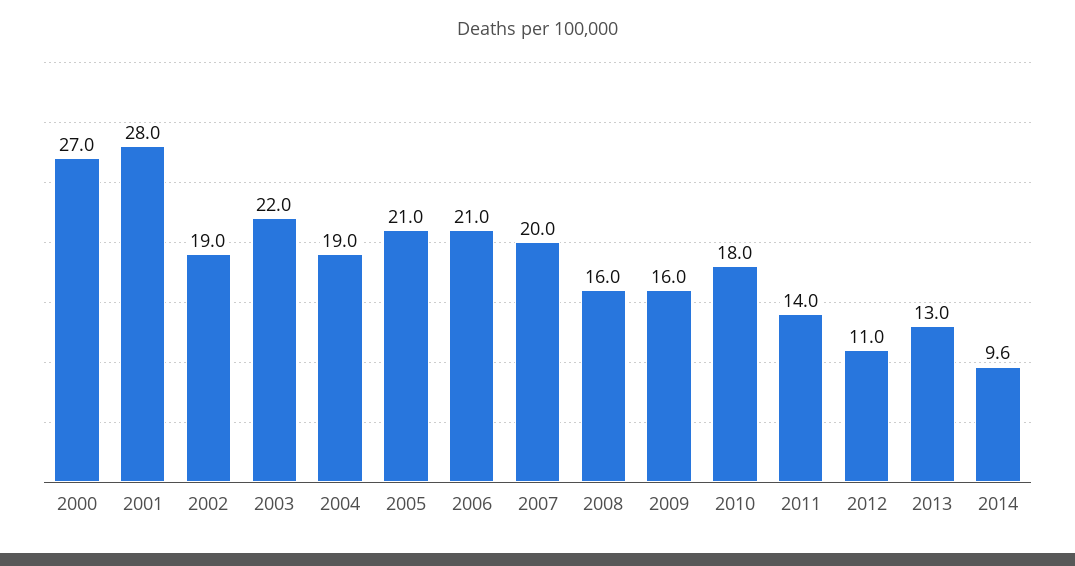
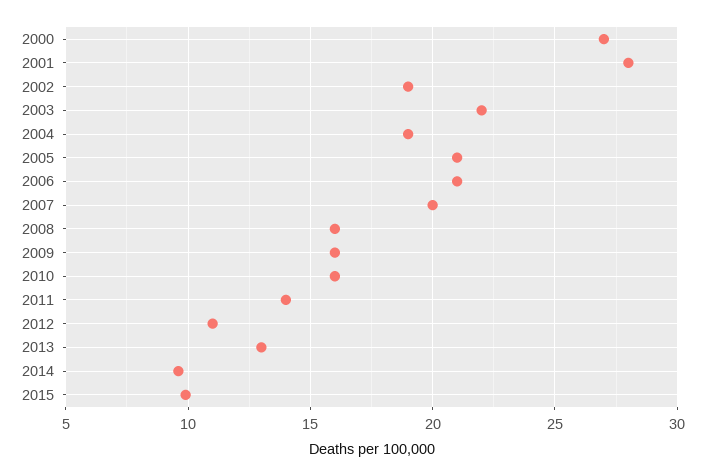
2010: 18 -> 16
2015: none -> 10

